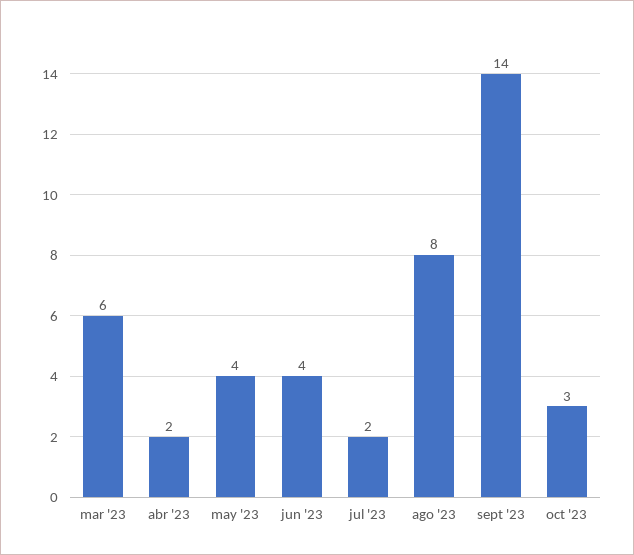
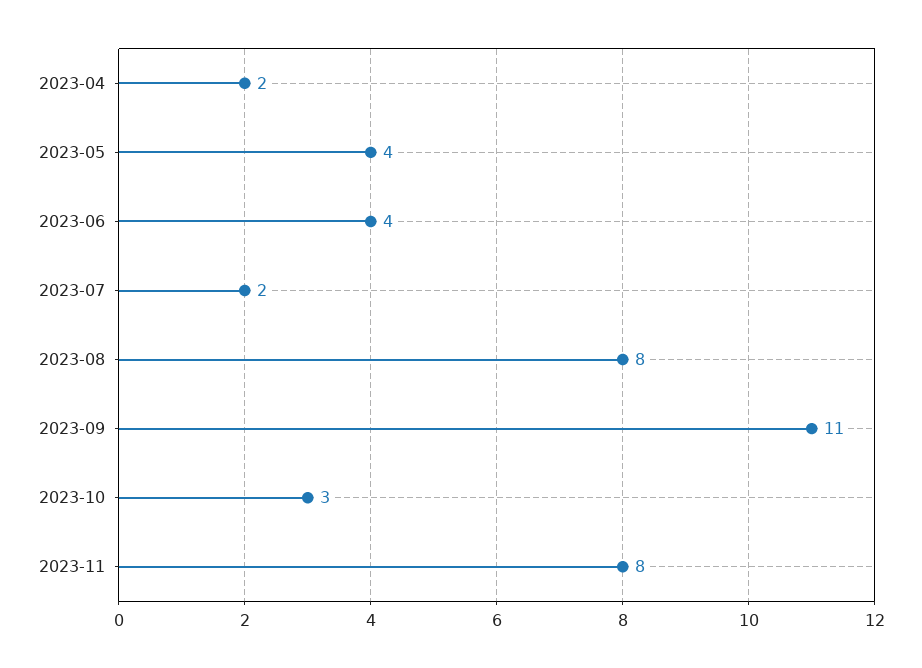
mar '23: 6 -> none
sept '23: 14 -> 11
2023-11: none -> 8

